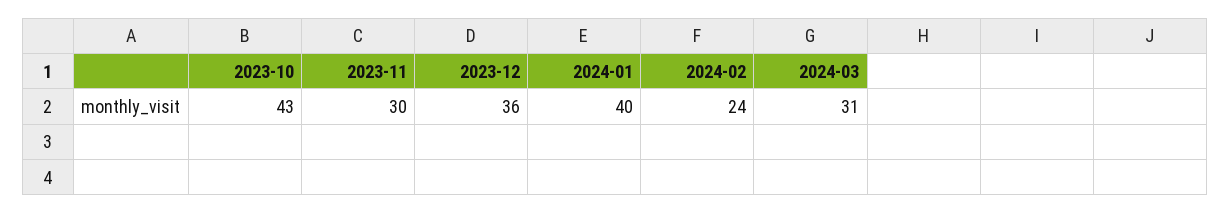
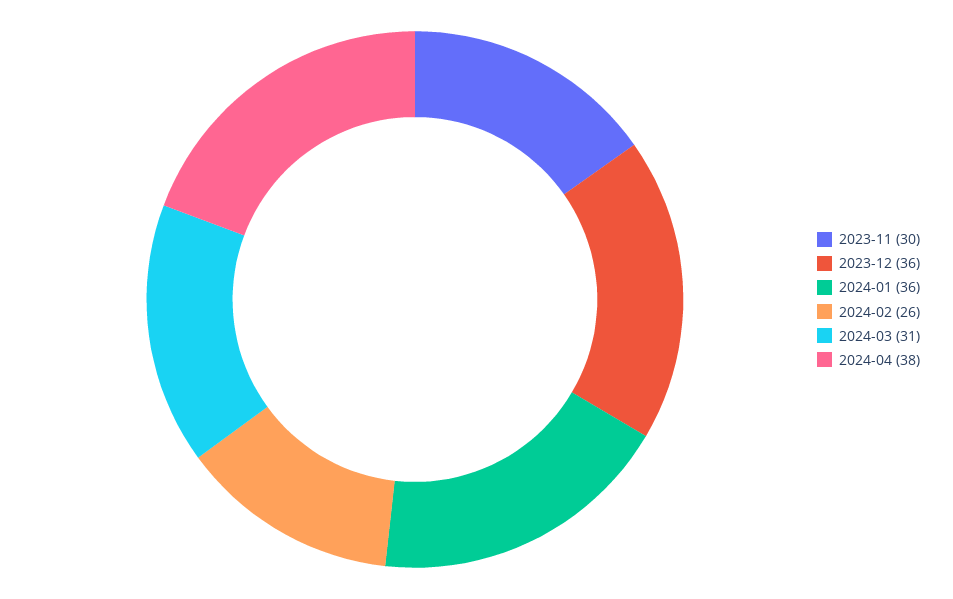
2023-10: 43 -> none
2024-01: 40 -> 36
2024-02: 24 -> 26
2024-04: none -> 38

